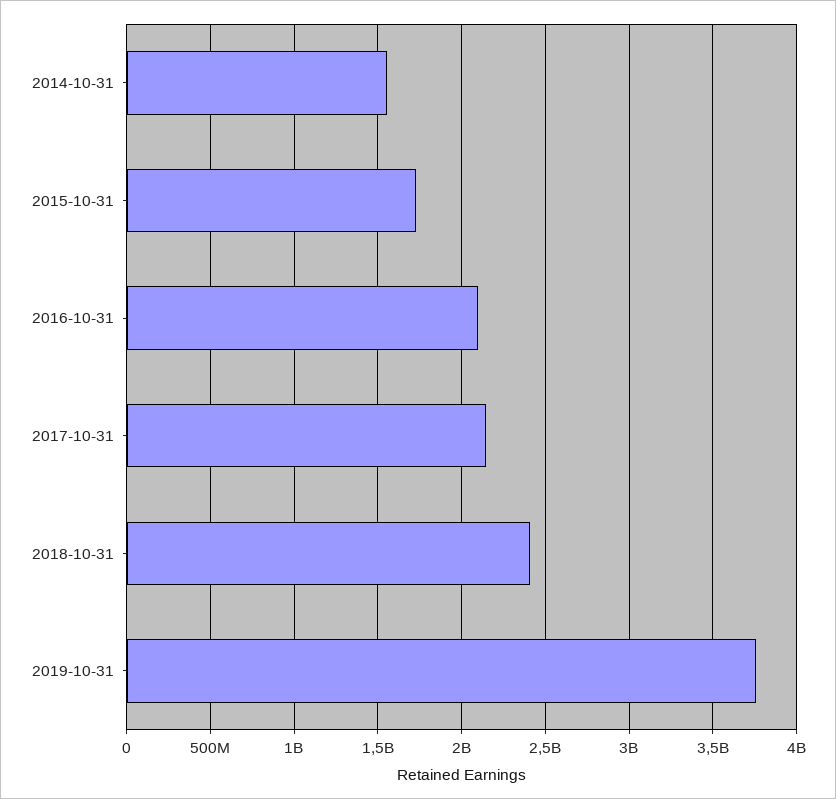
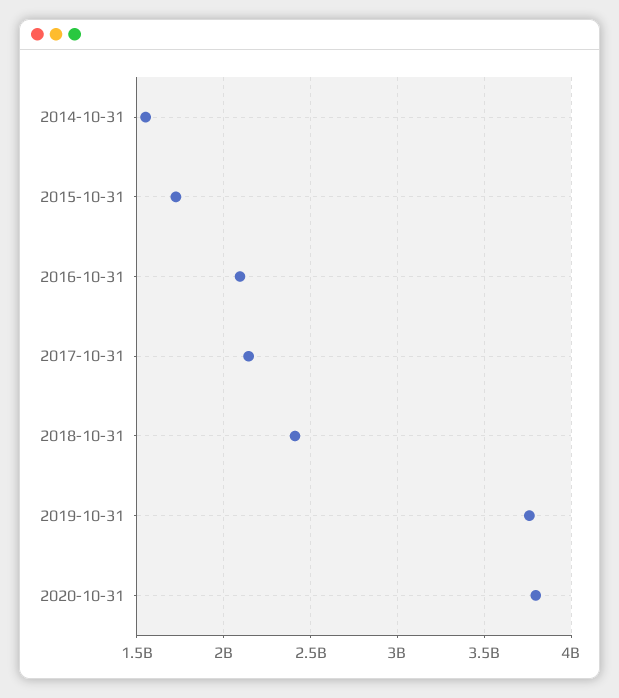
2020-10-31: none -> 3800000000

